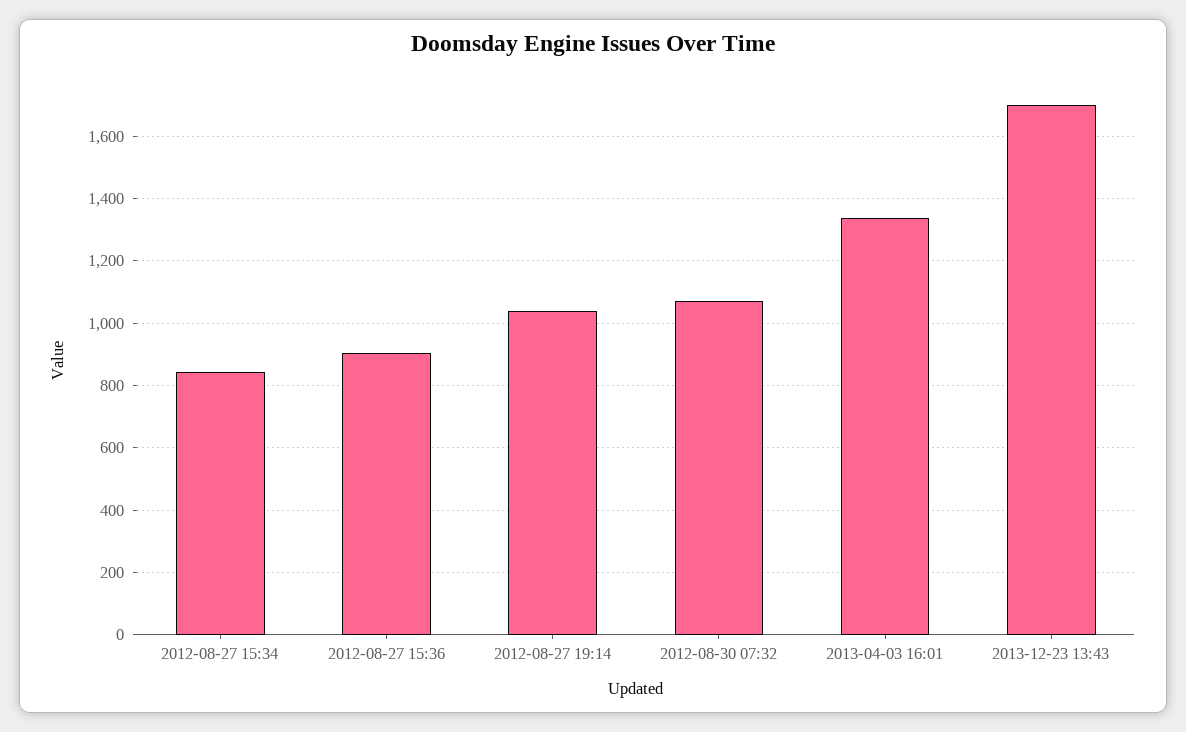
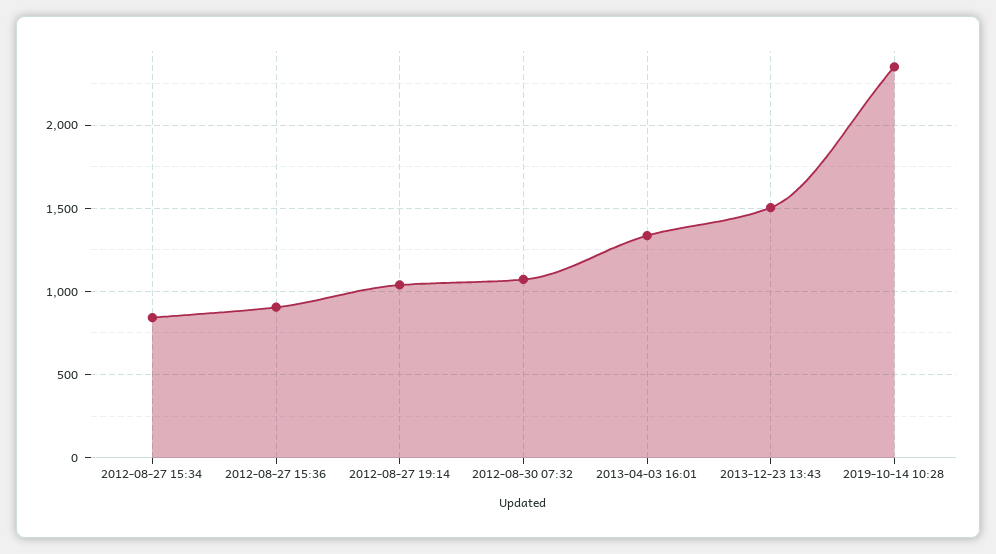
2013-12-23 13:43: 1700 -> 1500
2019-10-14 10:28: none -> 2350

